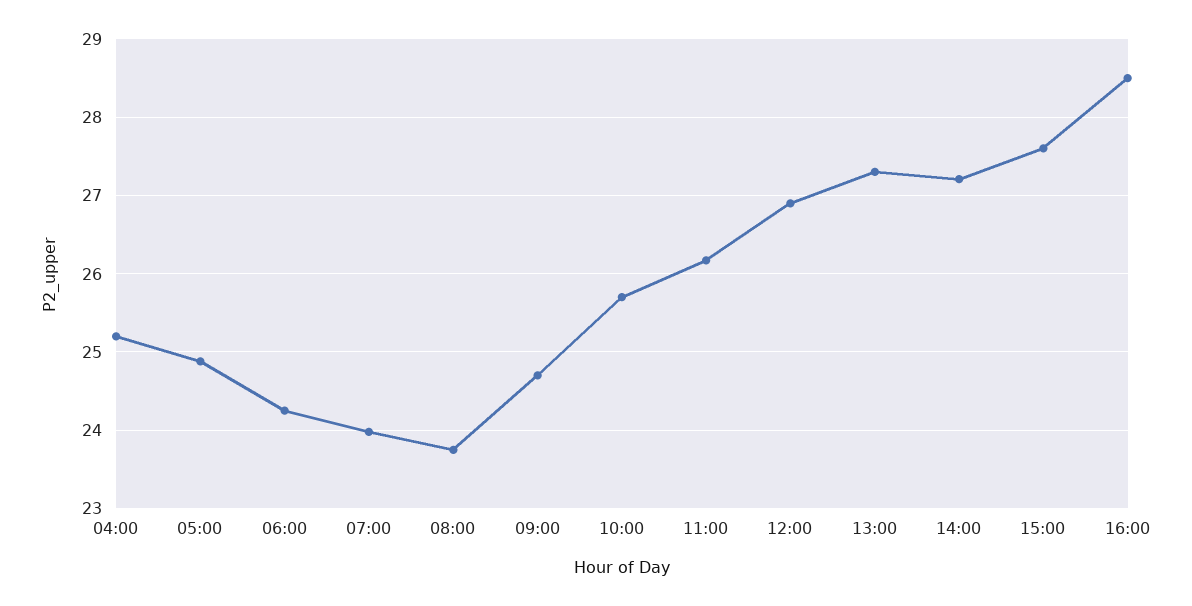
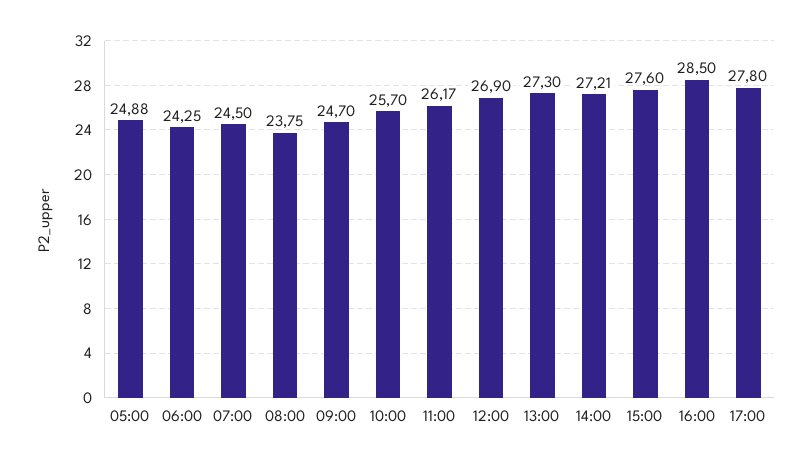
04:00: 25.2 -> none
07:00: 24 -> 24.5
17:00: none -> 27.8

